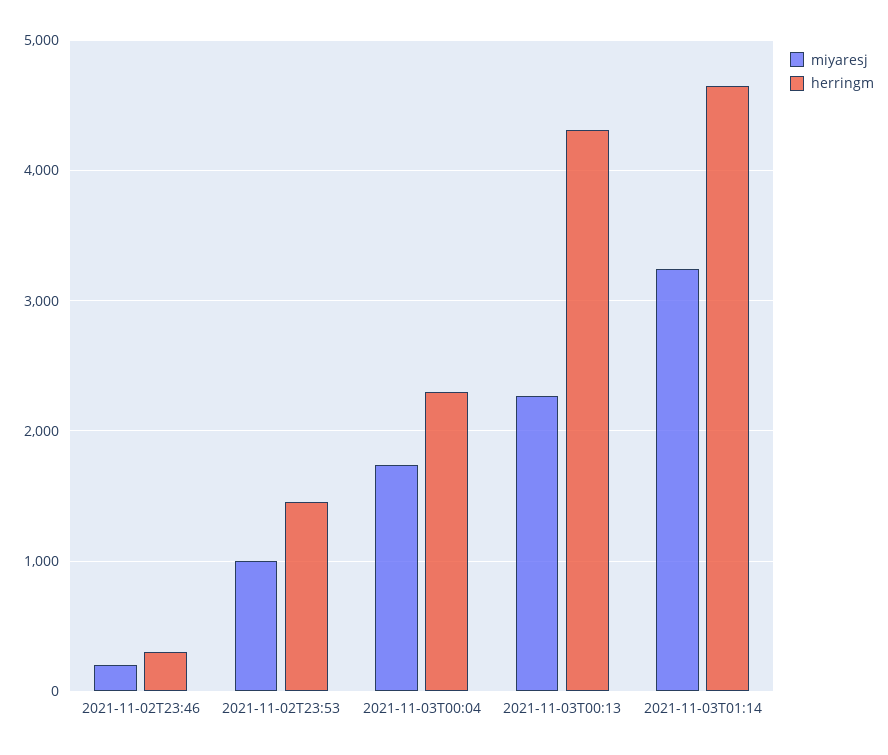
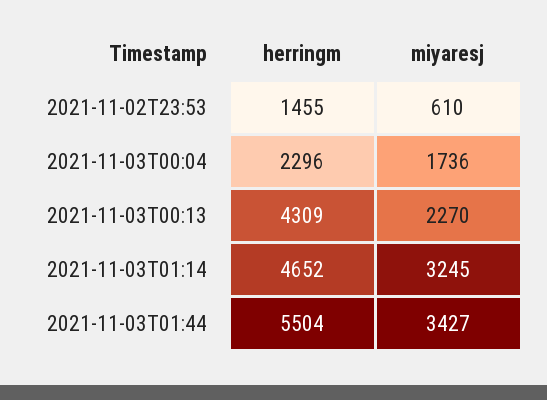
miyaresj, 2021-11-02T23:46: 200 -> none
herringm, 2021-11-02T23:46: 300 -> none
miyaresj, 2021-11-02T23:53: 1000 -> 610
herringm, 2021-11-03T01:44: none -> 5504
miyaresj, 2021-11-03T01:44: none -> 3427

